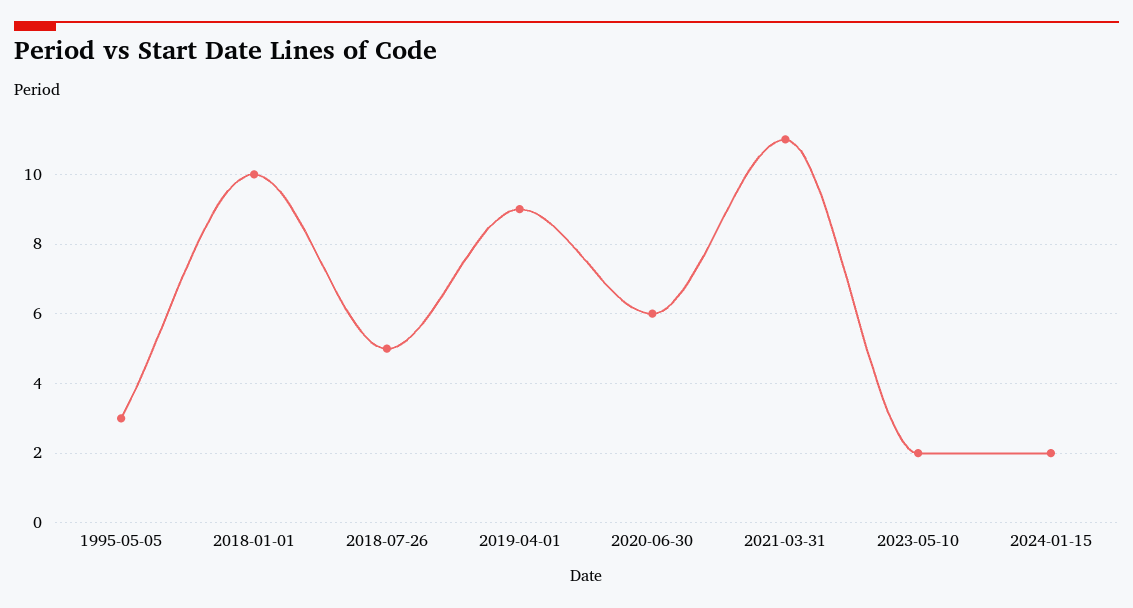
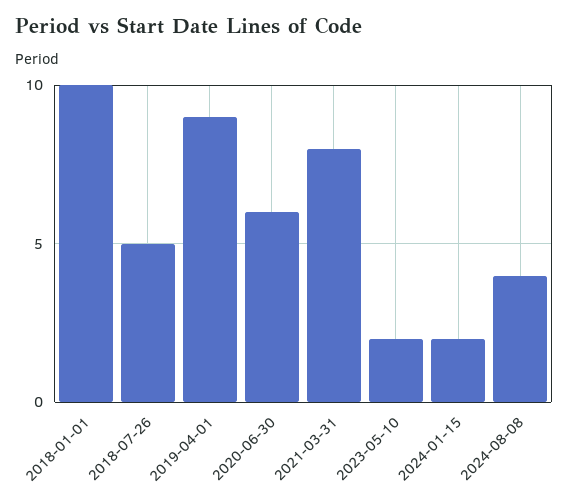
1995-05-05: 3 -> none
2021-03-31: 11 -> 8
2024-08-08: none -> 4

